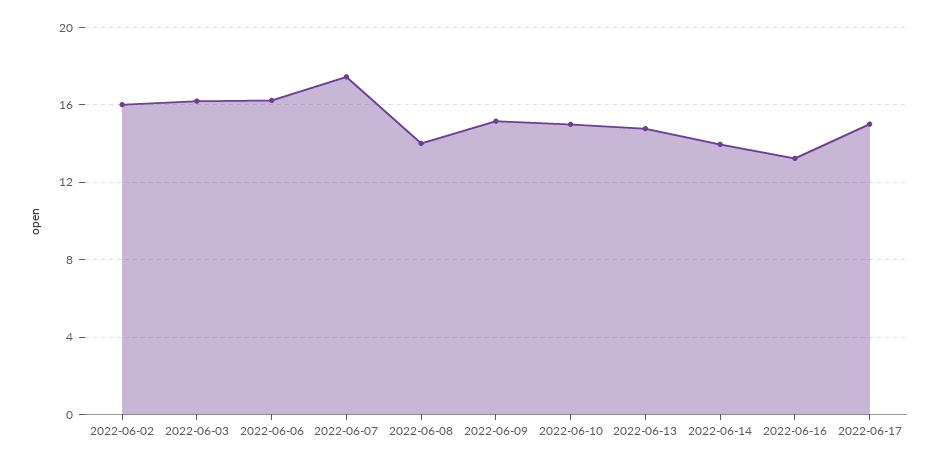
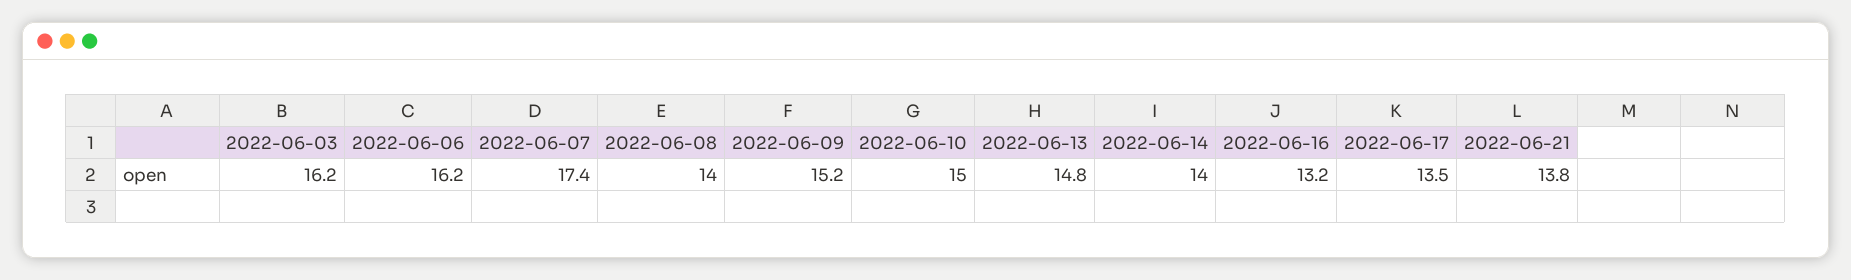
2022-06-02: 16 -> none
2022-06-17: 15 -> 13.5
2022-06-21: none -> 13.8

